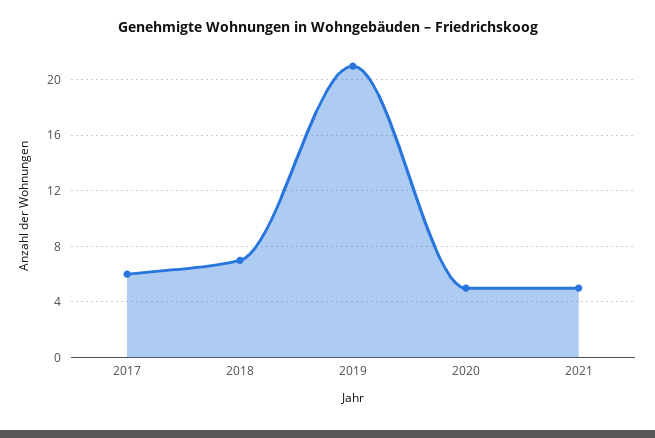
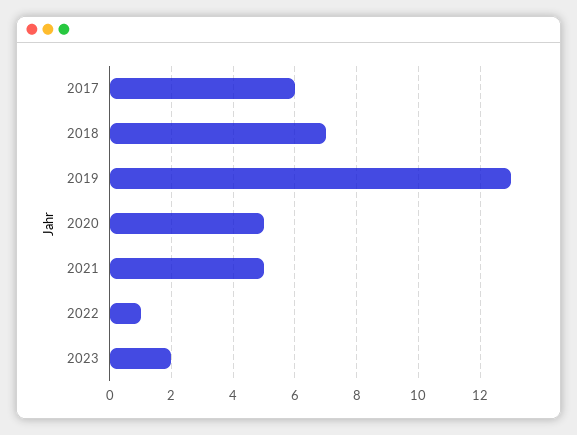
2019: 21 -> 13
2022: none -> 1
2023: none -> 2

